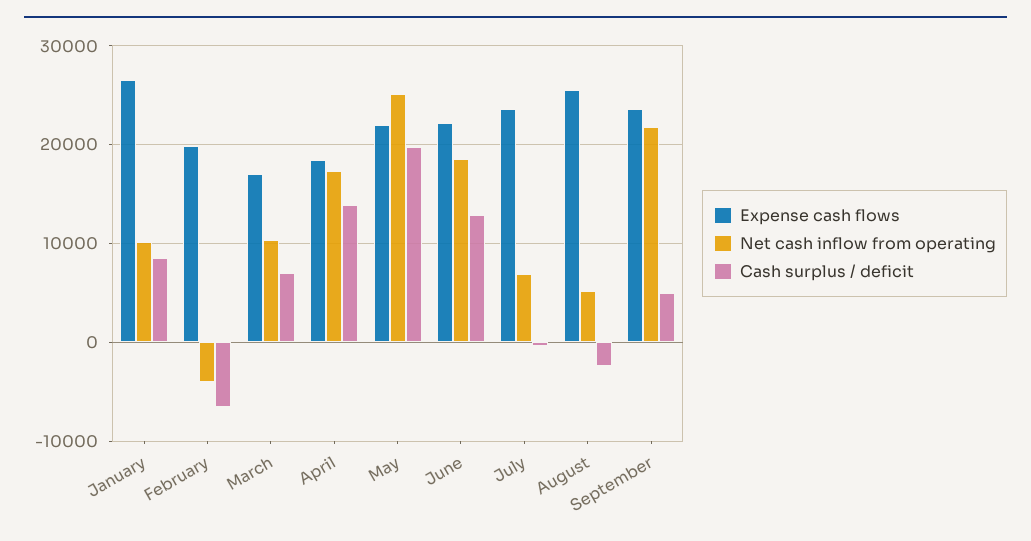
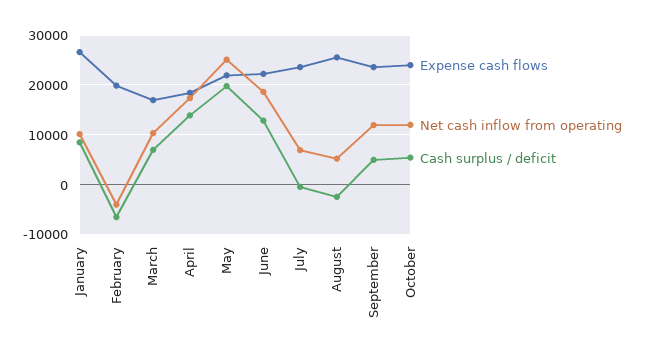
Net cash inflow from operating, September: 22000 -> 12000
Expense cash flows, October: none -> 24000
Net cash inflow from operating, October: none -> 12000
Cash surplus / deficit, October: none -> 6000

